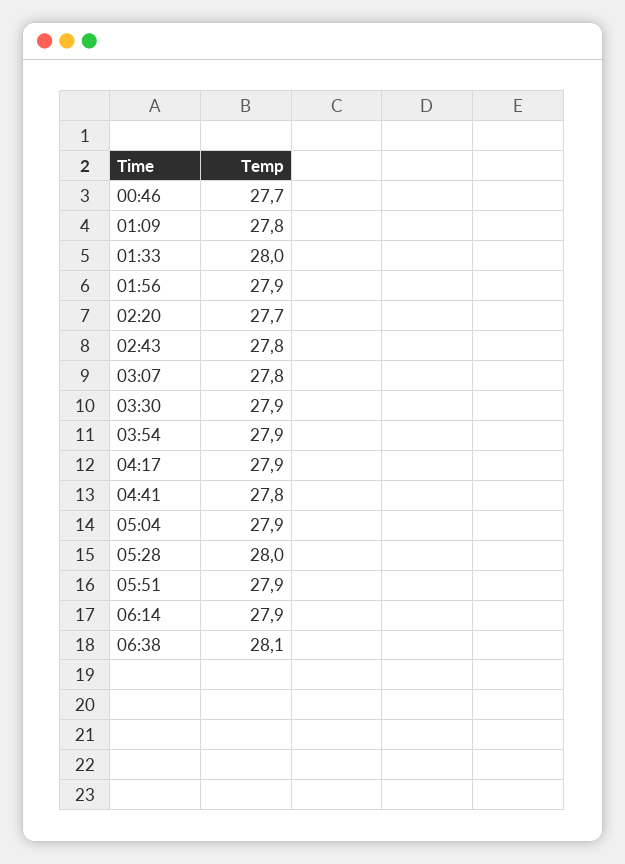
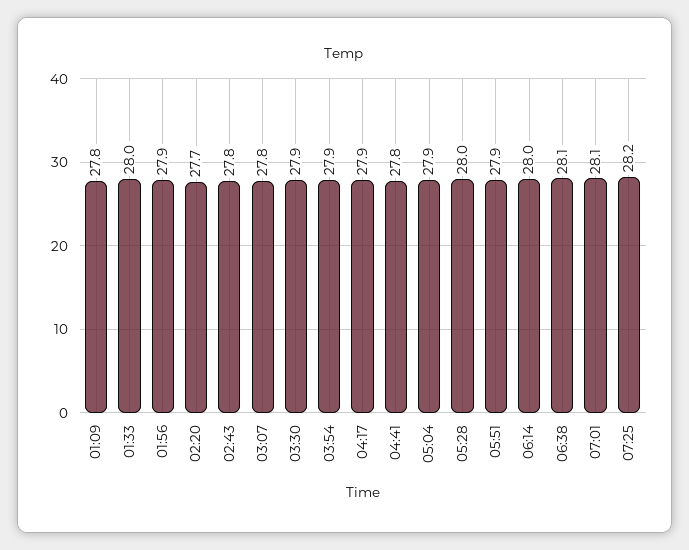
00:46: 27.7 -> none
06:14: 27.9 -> 28
07:01: none -> 28.1
07:25: none -> 28.2

